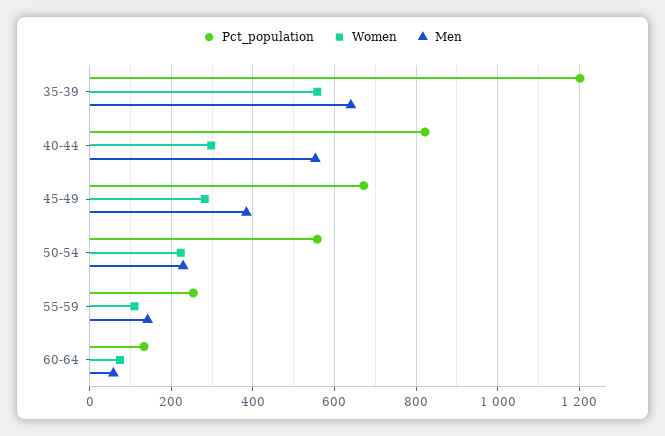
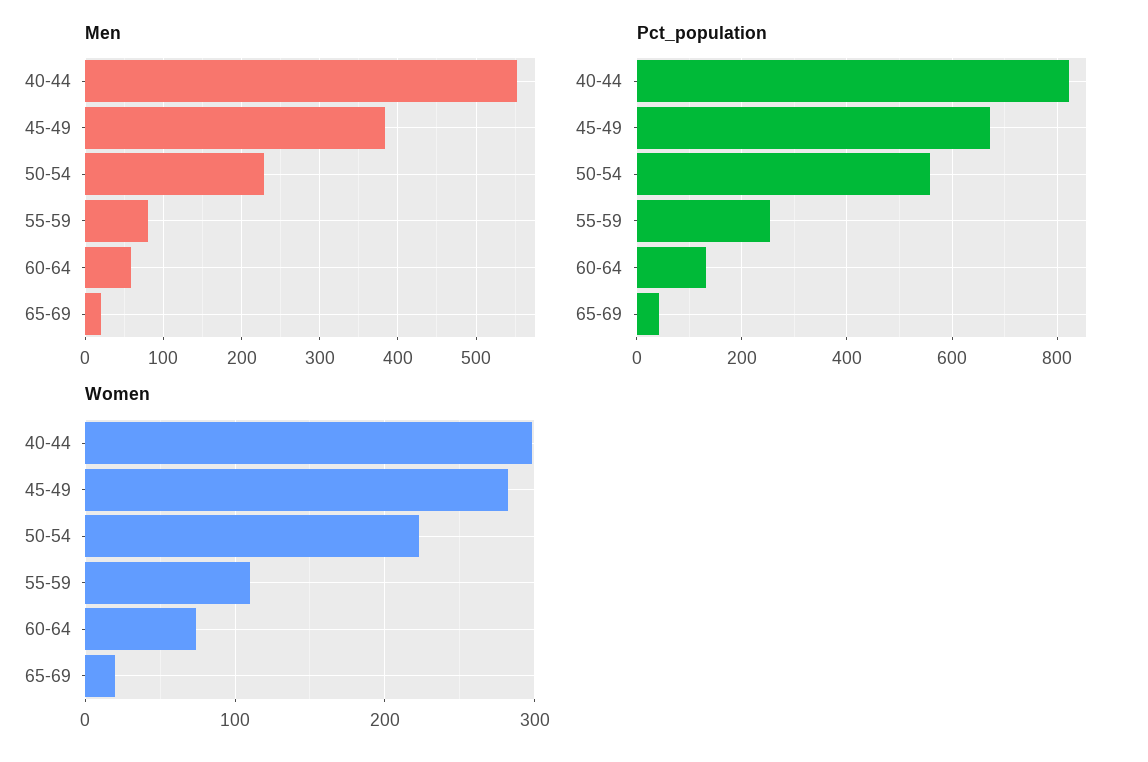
Pct_population, 35-39: 1200 -> none
Women, 35-39: 560 -> none
Men, 35-39: 640 -> none
Men, 55-59: 140 -> 80
Men, 65-69: none -> 20
Pct_population, 65-69: none -> 40
Women, 65-69: none -> 20

